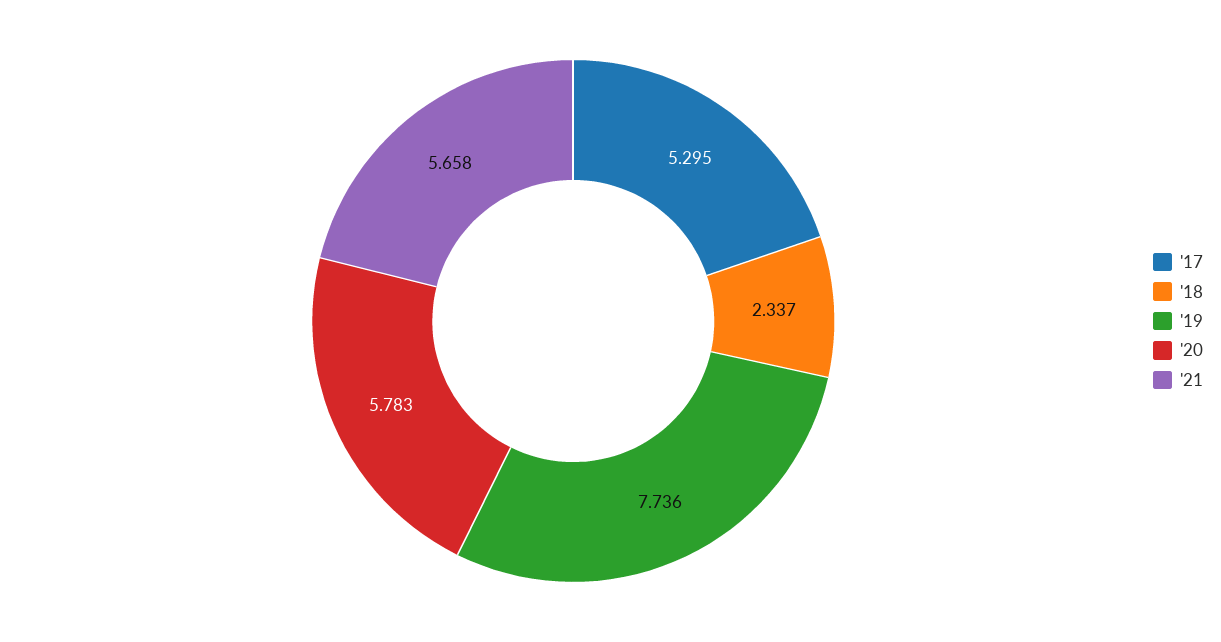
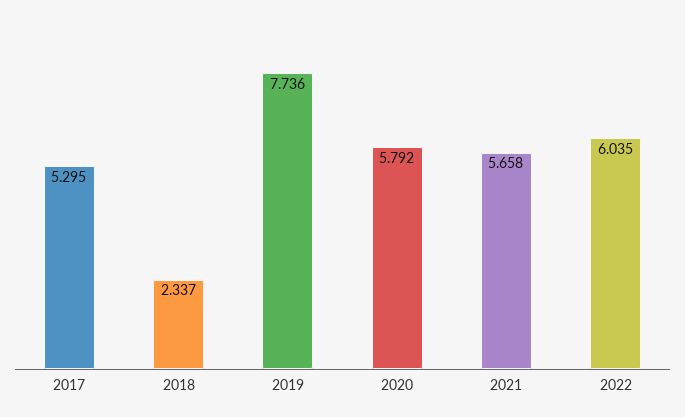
'20: 5.783 -> 5.792
2022: none -> 6.035

